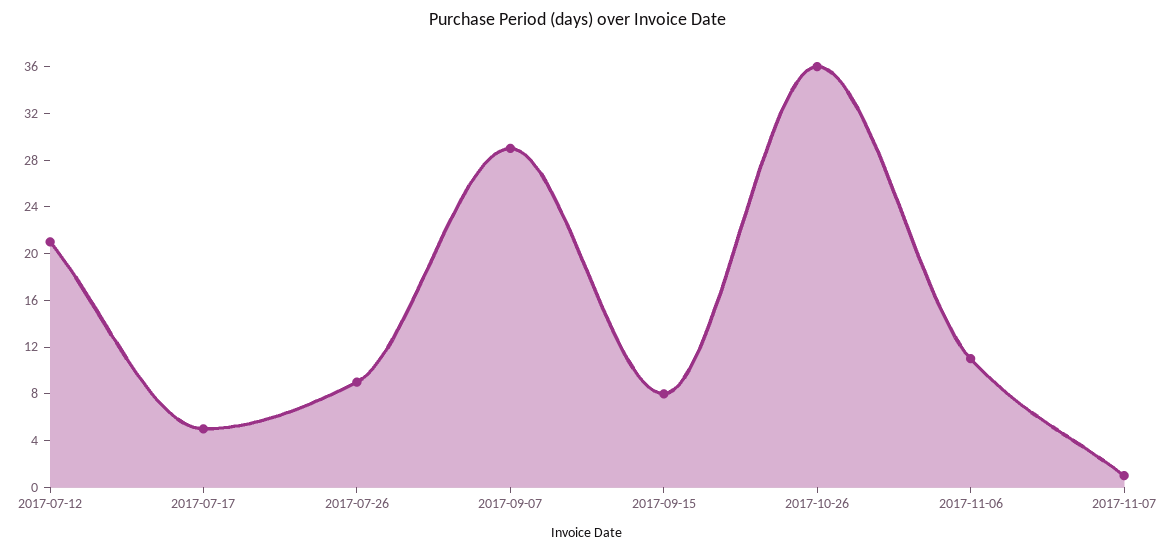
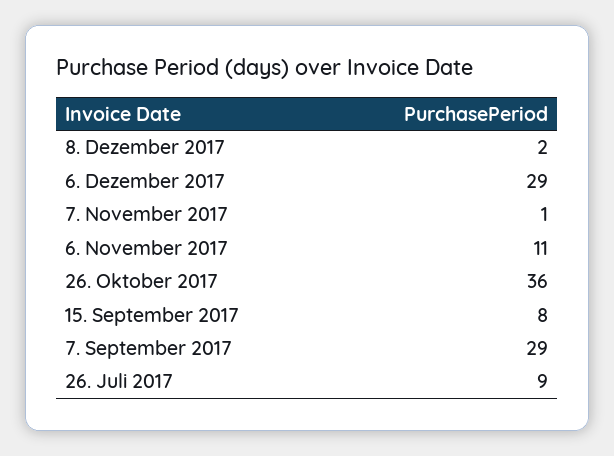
2017-07-12: 21 -> none
2017-07-17: 5 -> none
8. Dezember 2017: none -> 2
6. Dezember 2017: none -> 29

